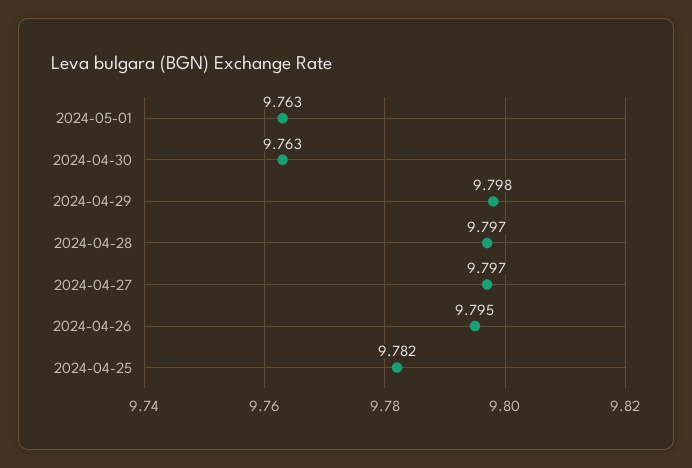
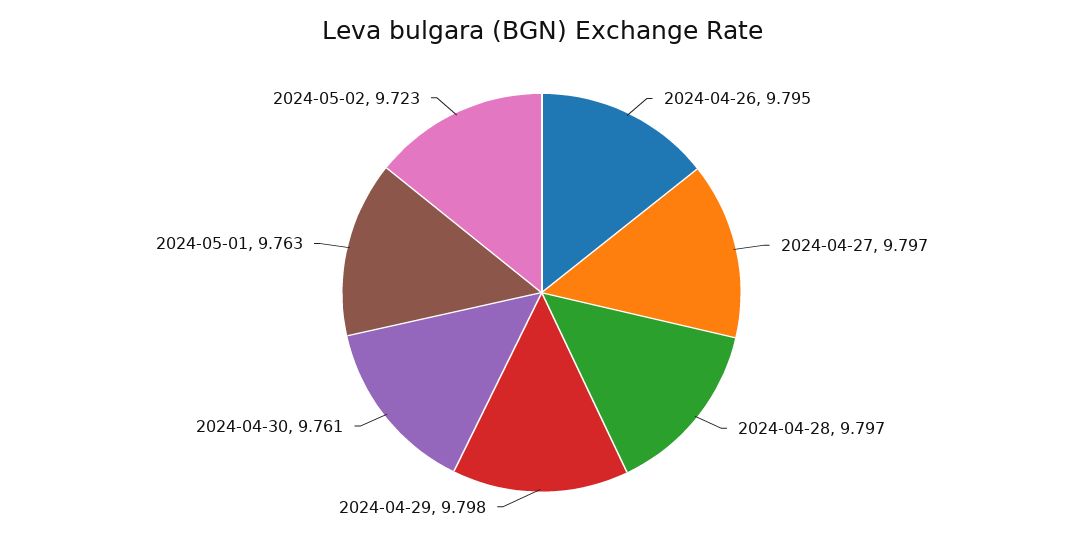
2024-04-30: 9.763 -> 9.761
2024-04-25: 9.782 -> none
2024-05-02: none -> 9.723

